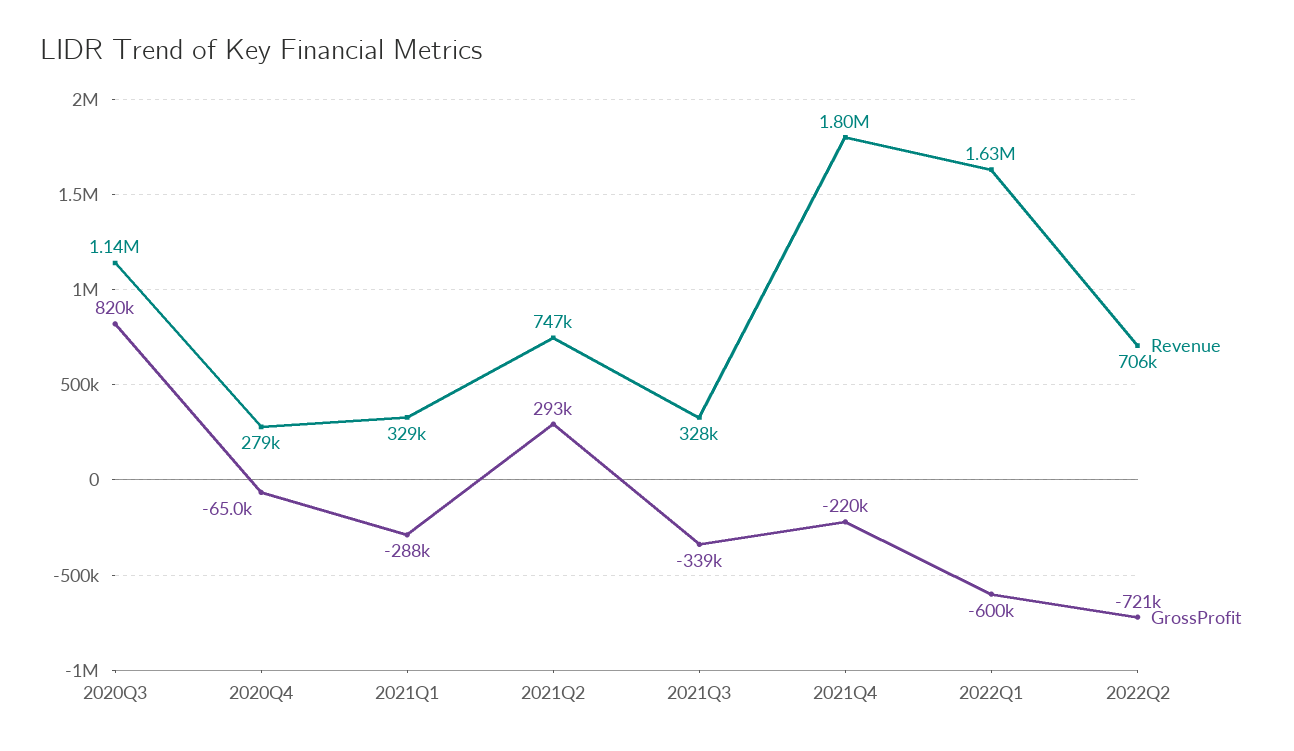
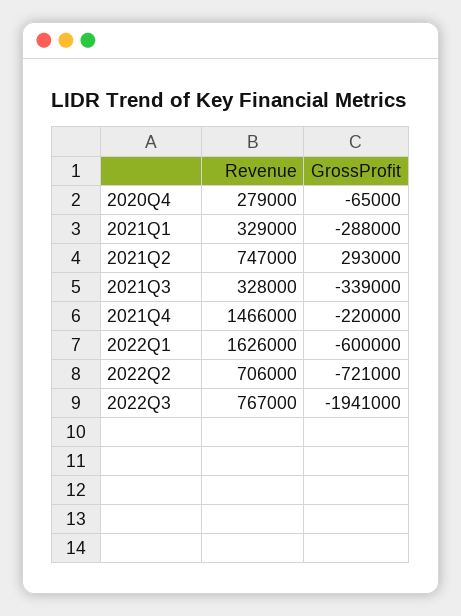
Revenue, 2020Q3: 1140000 -> none
GrossProfit, 2020Q3: 820000 -> none
Revenue, 2021Q4: 1800000 -> 1466000
Revenue, 2022Q3: none -> 767000
GrossProfit, 2022Q3: none -> -1941000

